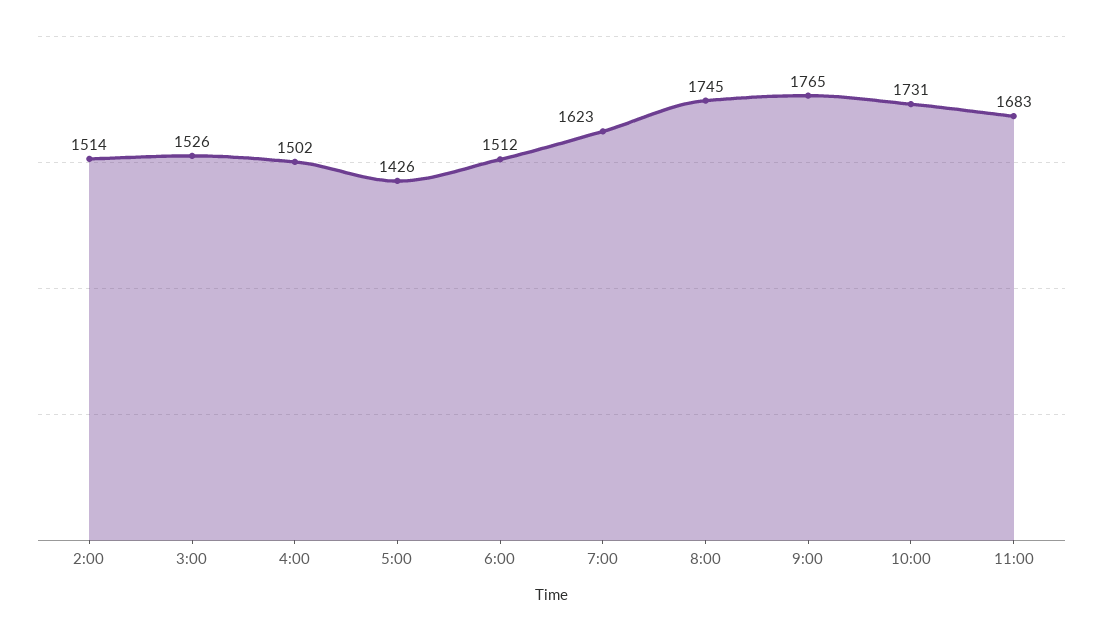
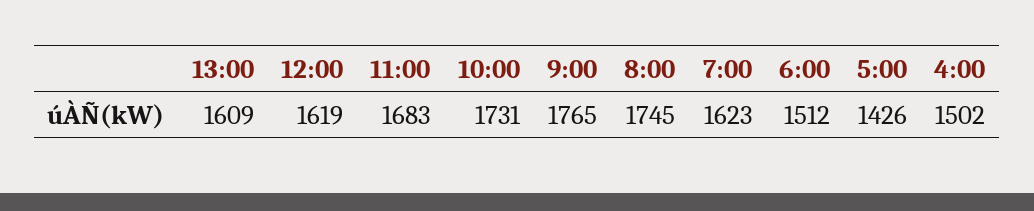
2:00: 1514 -> none
3:00: 1526 -> none
13:00: none -> 1609
12:00: none -> 1619

